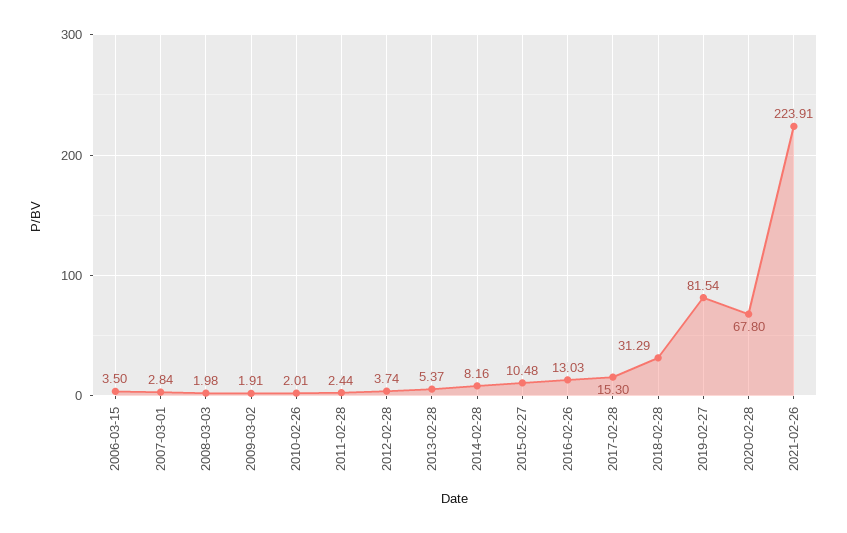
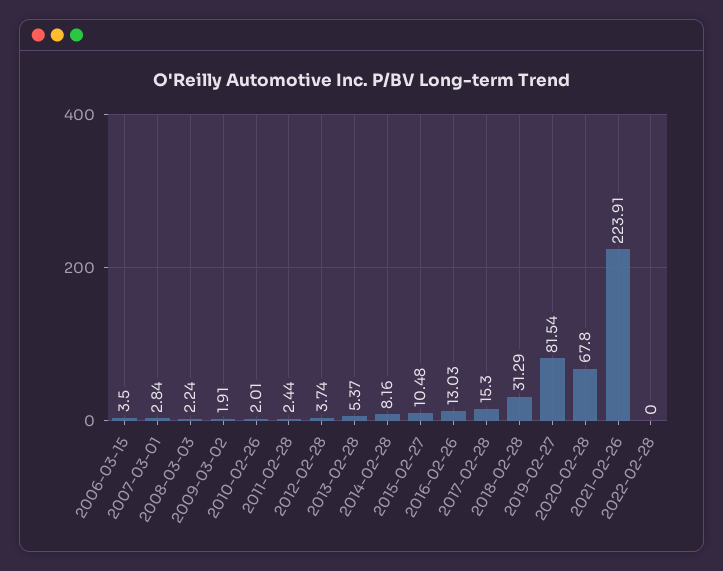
2008-03-03: 1.98 -> 2.24
2022-02-28: none -> 0

